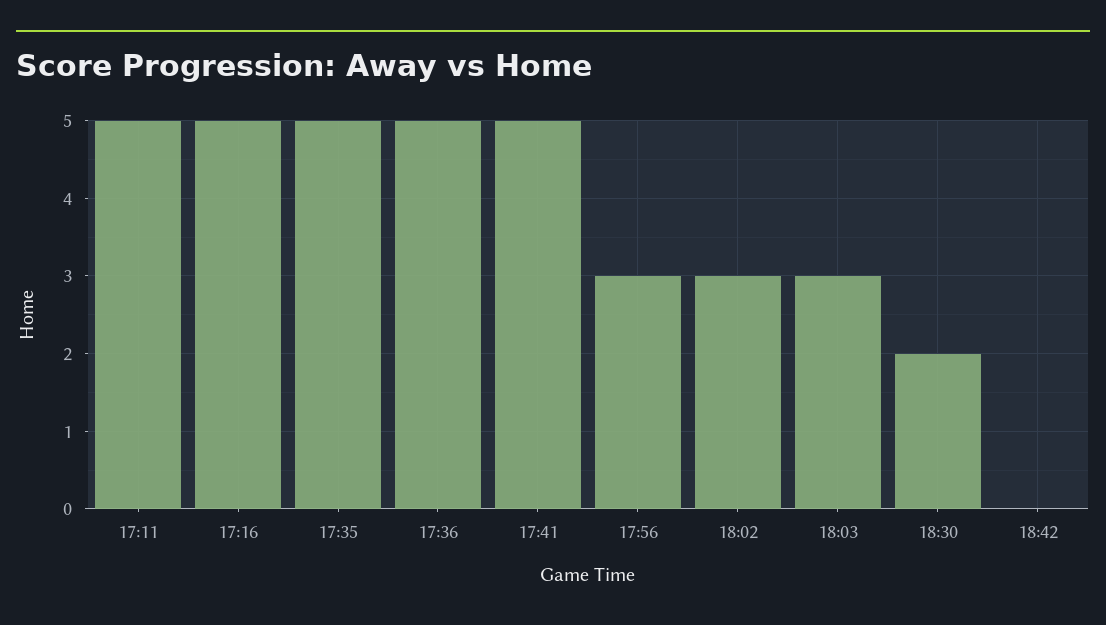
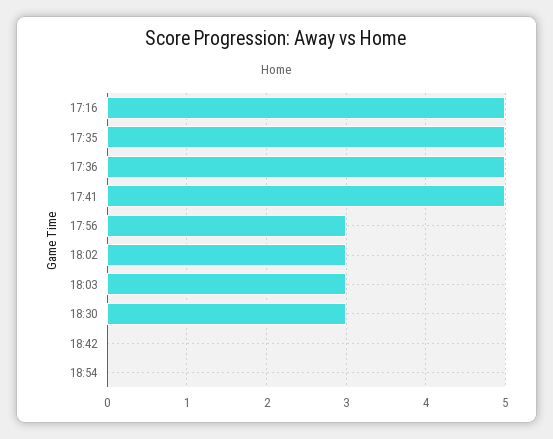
17:11: 5 -> none
18:30: 2 -> 3
18:54: none -> 0

